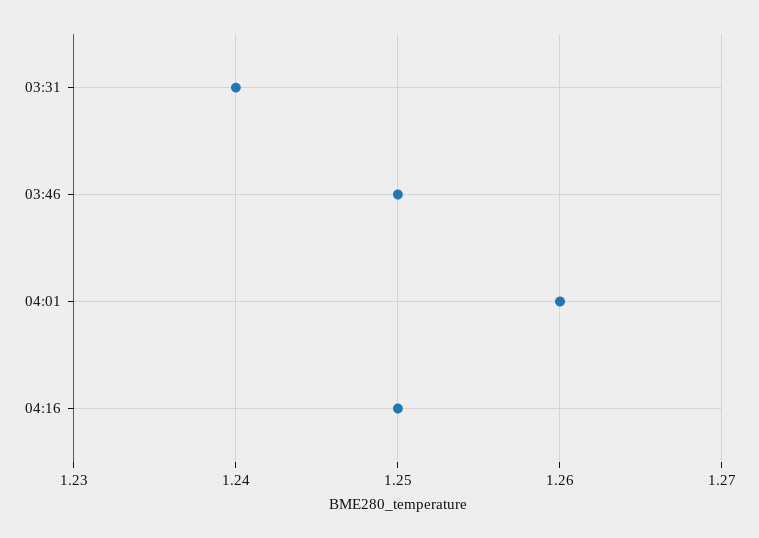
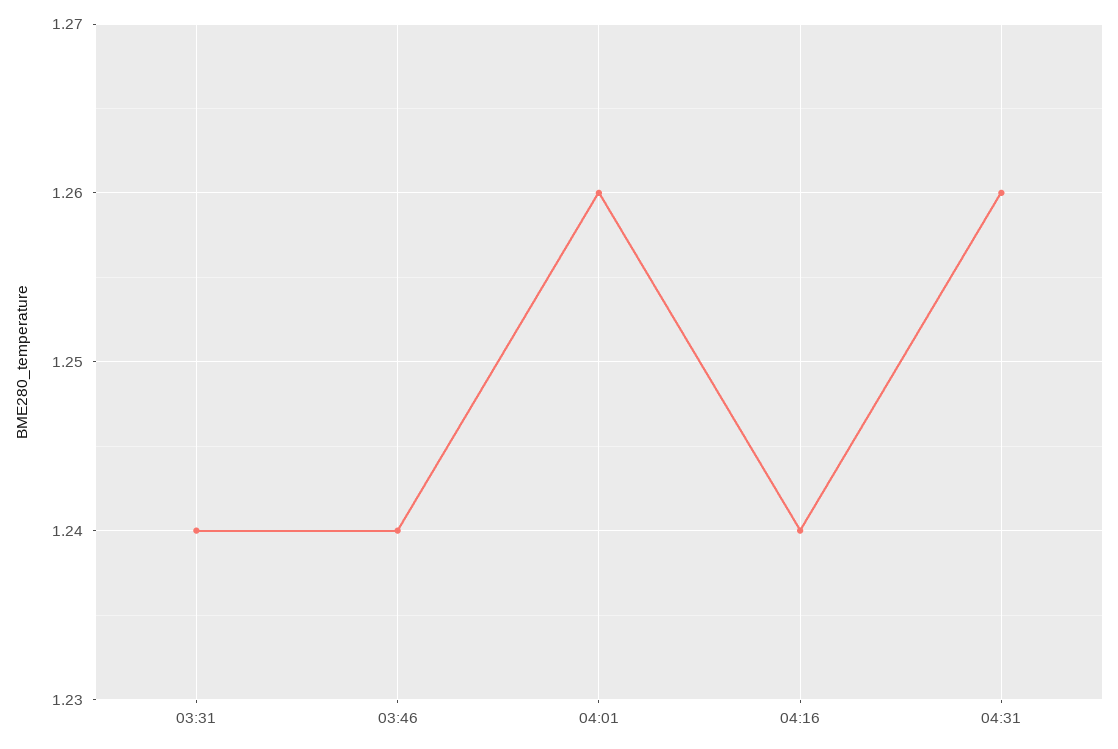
03:46: 1.25 -> 1.24
04:16: 1.25 -> 1.24
04:31: none -> 1.26

